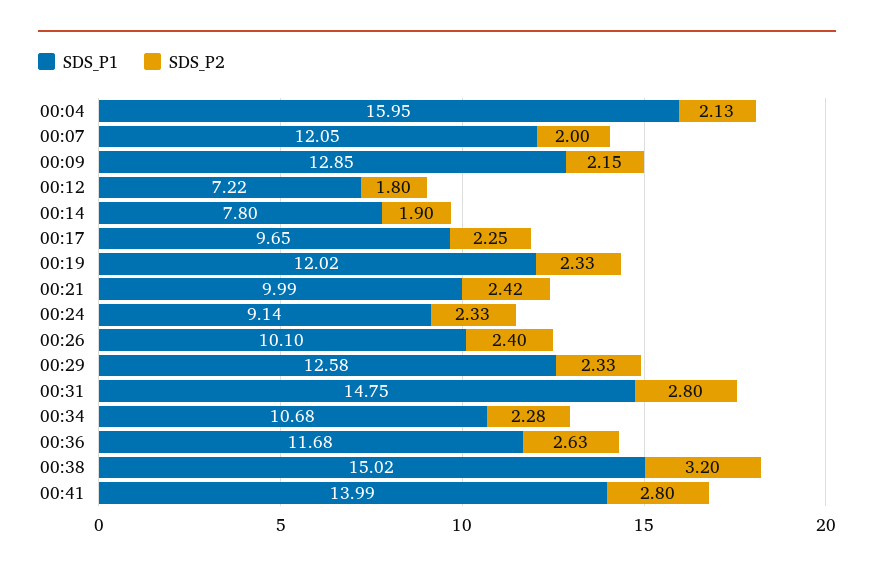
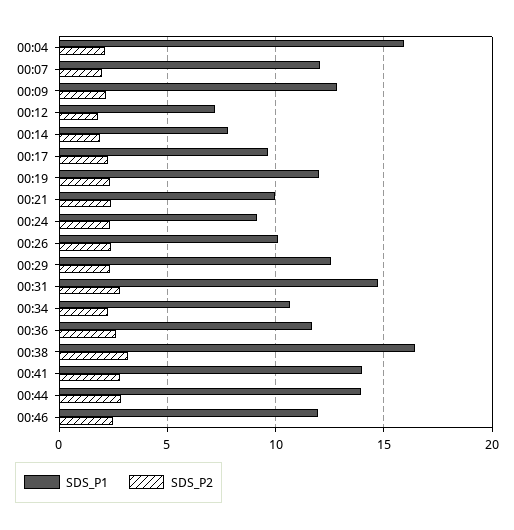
SDS_P1, 00:38: 15.02 -> 16.5
SDS_P1, 00:44: none -> 14
SDS_P2, 00:44: none -> 3
SDS_P1, 00:46: none -> 12
SDS_P2, 00:46: none -> 2.5

